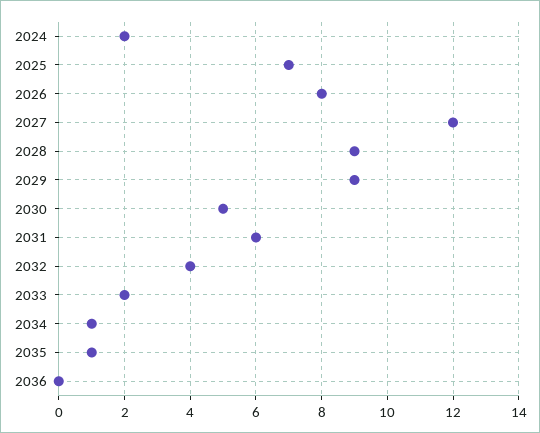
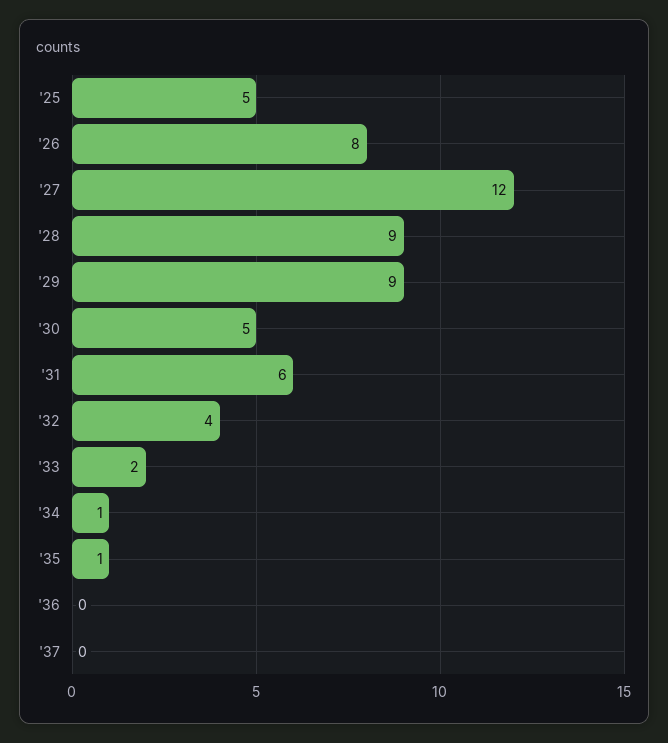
2024: 2 -> none
2025: 7 -> 5
'37: none -> 0

